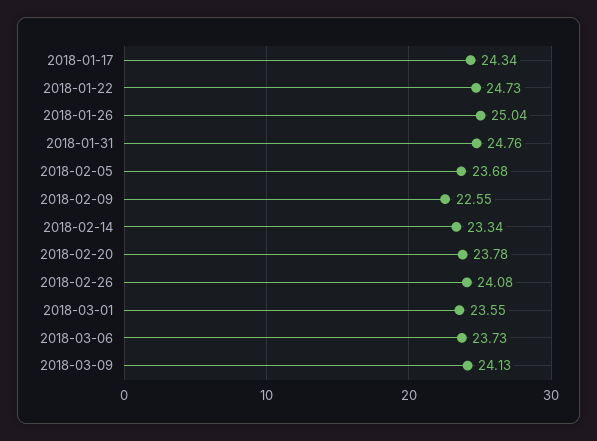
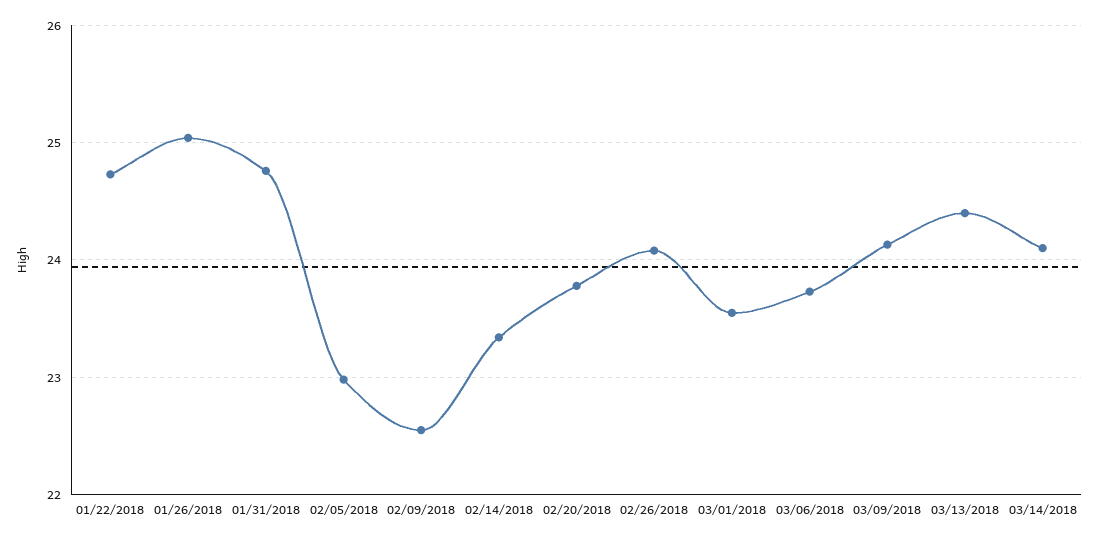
2018-01-17: 24.34 -> none
2018-02-05: 23.68 -> 23
03/13/2018: none -> 24.4
03/14/2018: none -> 24.1

